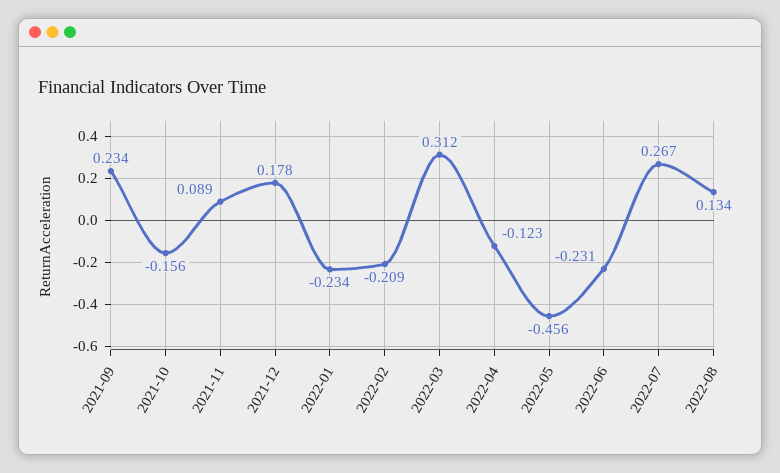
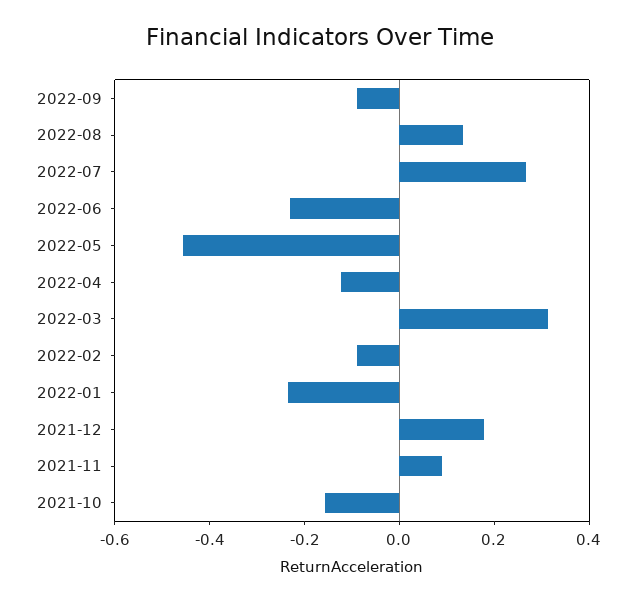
2021-09: 0.234 -> none
2022-02: -0.209 -> -0.1
2022-09: none -> -0.1

